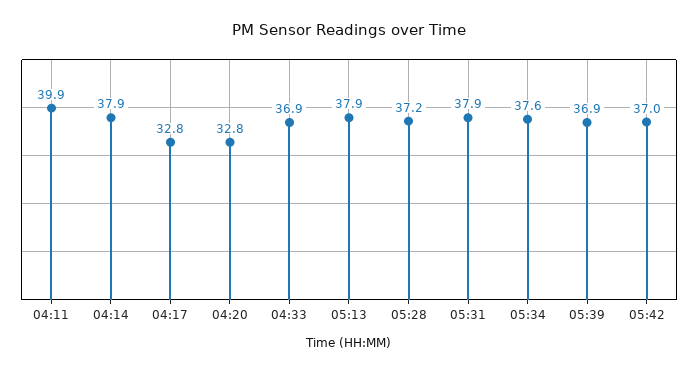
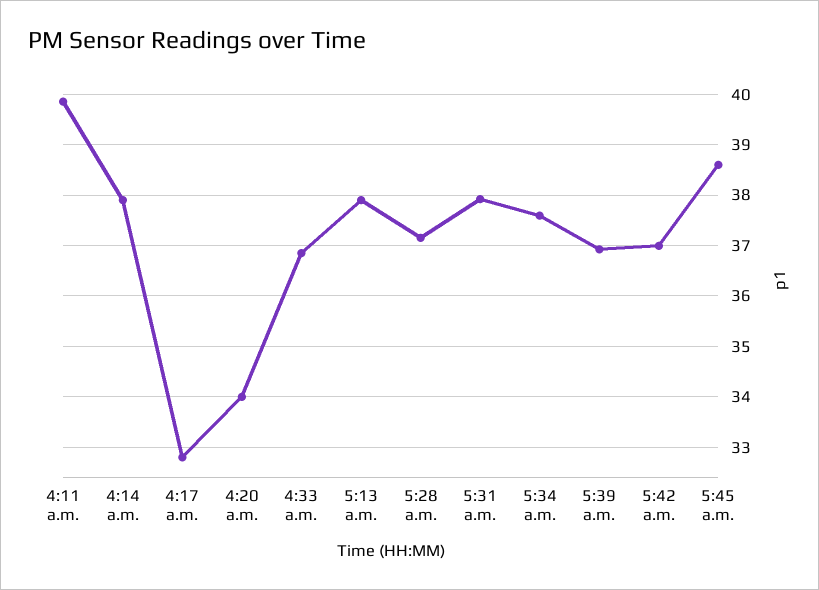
04:20: 32.8 -> 34
5:45 a.m.: none -> 38.6

